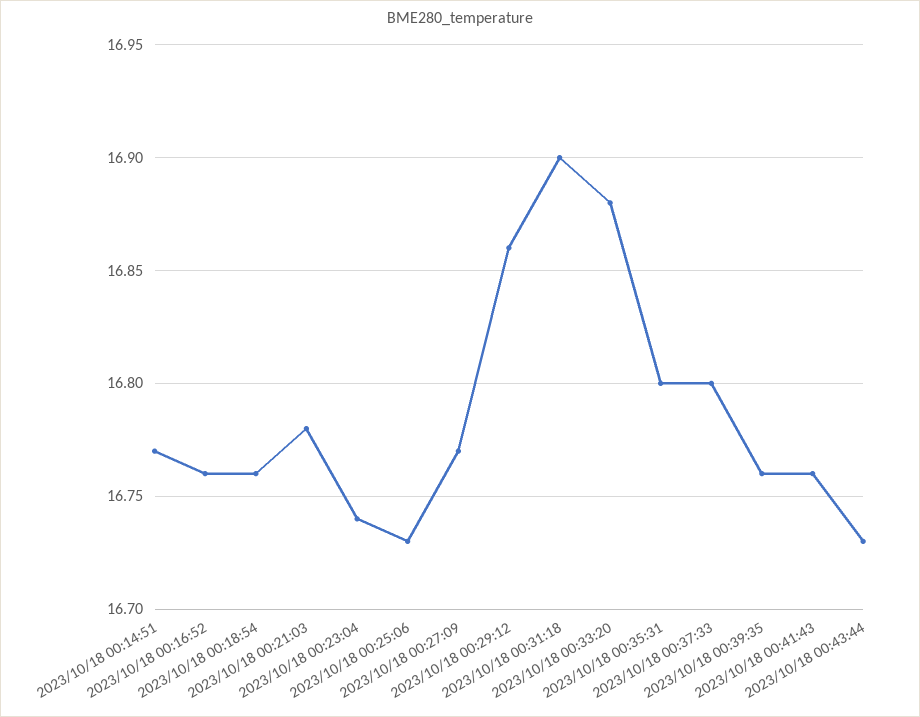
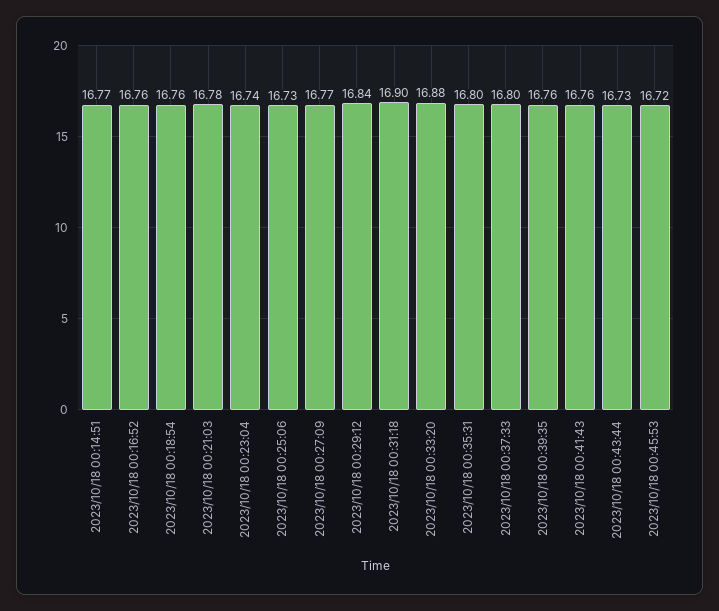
2023/10/18 00:29:12: 16.86 -> 16.84
2023/10/18 00:45:53: none -> 16.72

